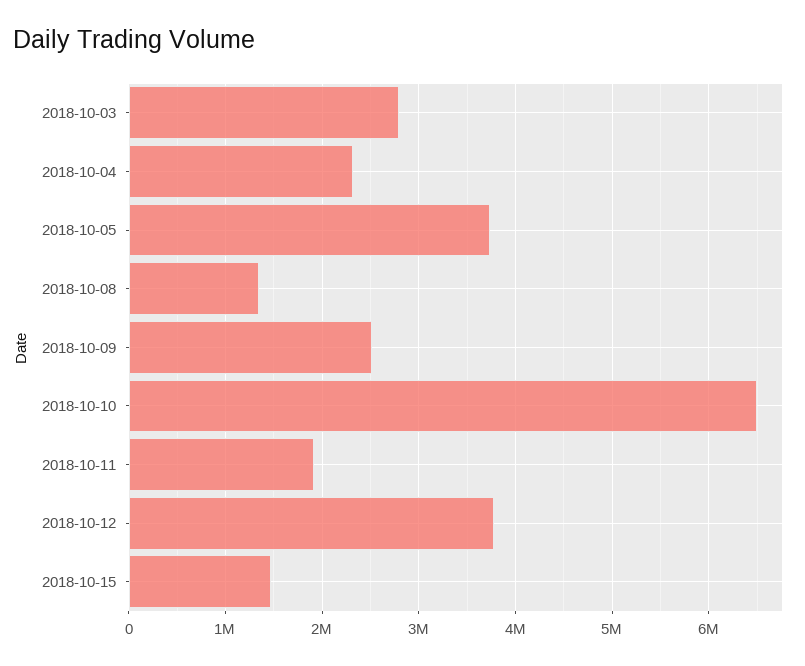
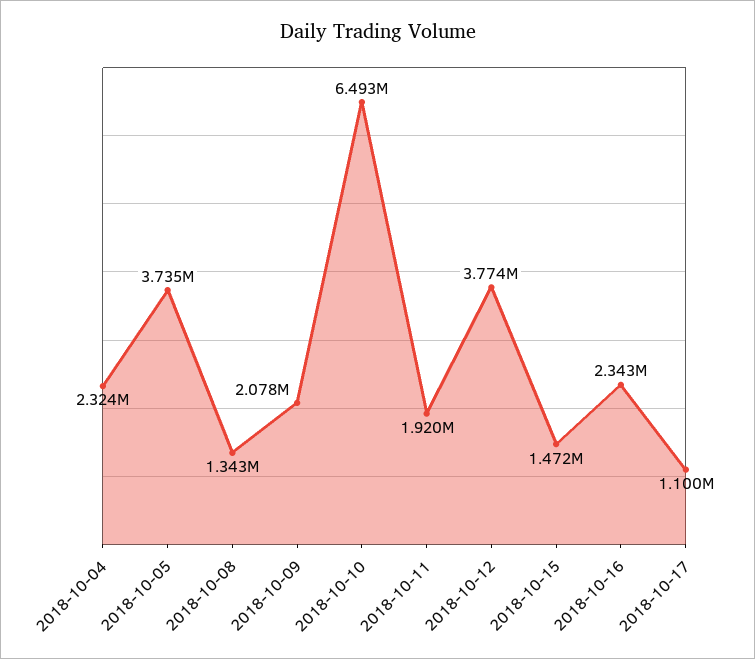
2018-10-03: 2800000 -> none
2018-10-09: 2500000 -> 2078000
2018-10-16: none -> 2343000
2018-10-17: none -> 1100000

